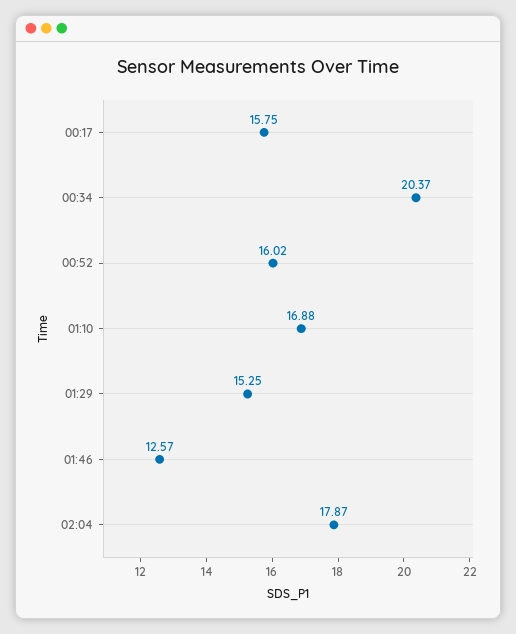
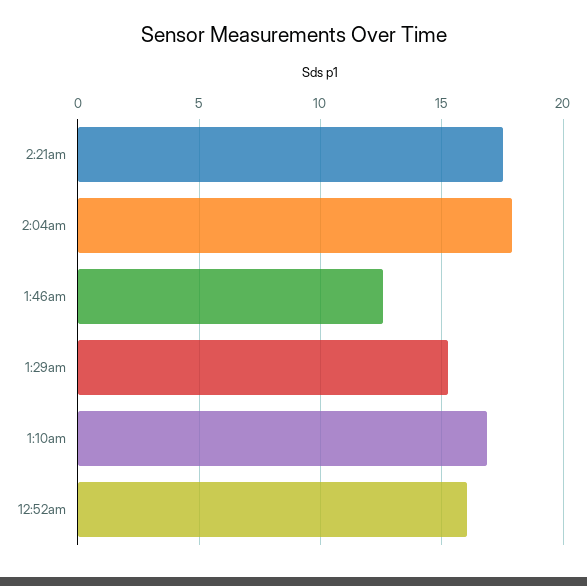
00:17: 15.75 -> none
00:34: 20.37 -> none
2:21am: none -> 17.5

